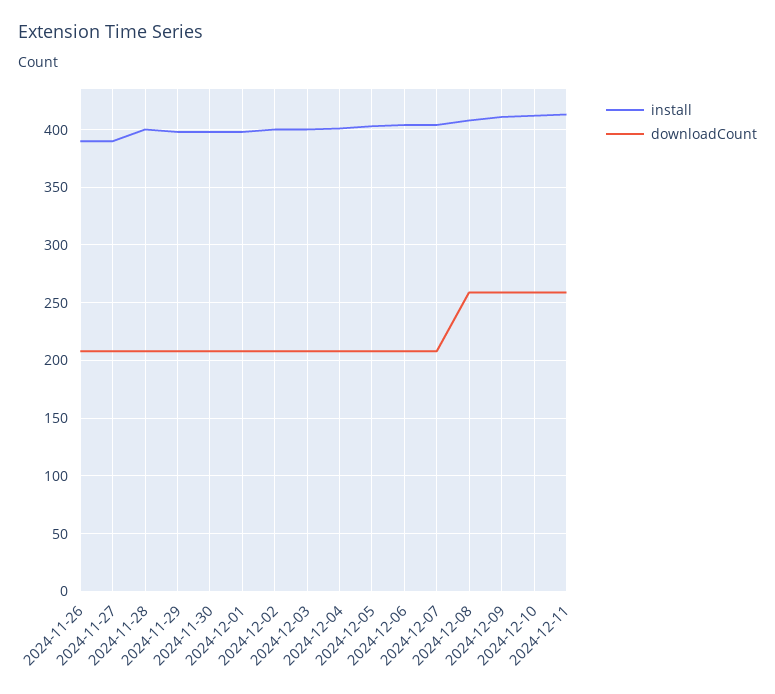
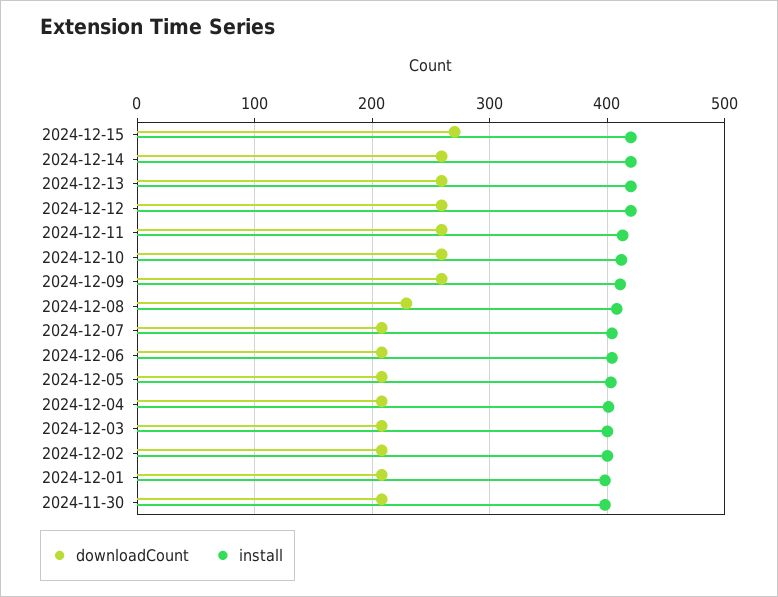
install, 2024-11-26: 390 -> none
downloadCount, 2024-11-26: 210 -> none
install, 2024-11-27: 390 -> none
downloadCount, 2024-11-27: 210 -> none
install, 2024-11-28: 400 -> none
downloadCount, 2024-11-28: 210 -> none
install, 2024-11-29: 400 -> none
downloadCount, 2024-11-29: 210 -> none
downloadCount, 2024-12-08: 260 -> 230
downloadCount, 2024-12-15: none -> 270
install, 2024-12-15: none -> 420
downloadCount, 2024-12-14: none -> 260
install, 2024-12-14: none -> 420
downloadCount, 2024-12-13: none -> 260
install, 2024-12-13: none -> 420
downloadCount, 2024-12-12: none -> 260
install, 2024-12-12: none -> 420

